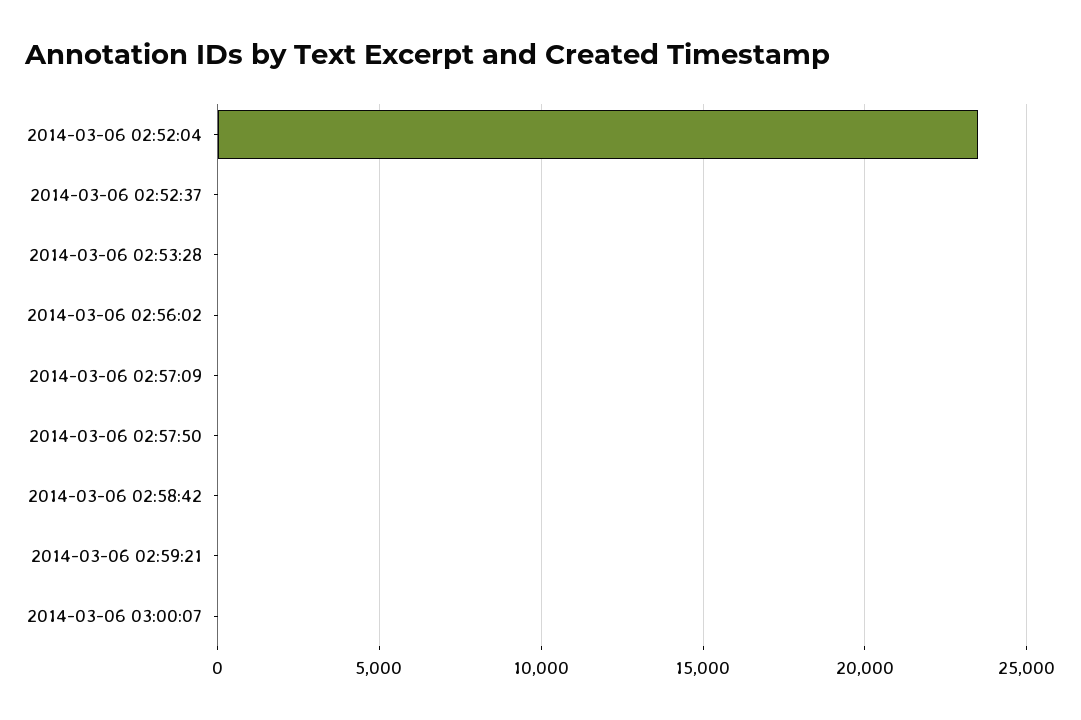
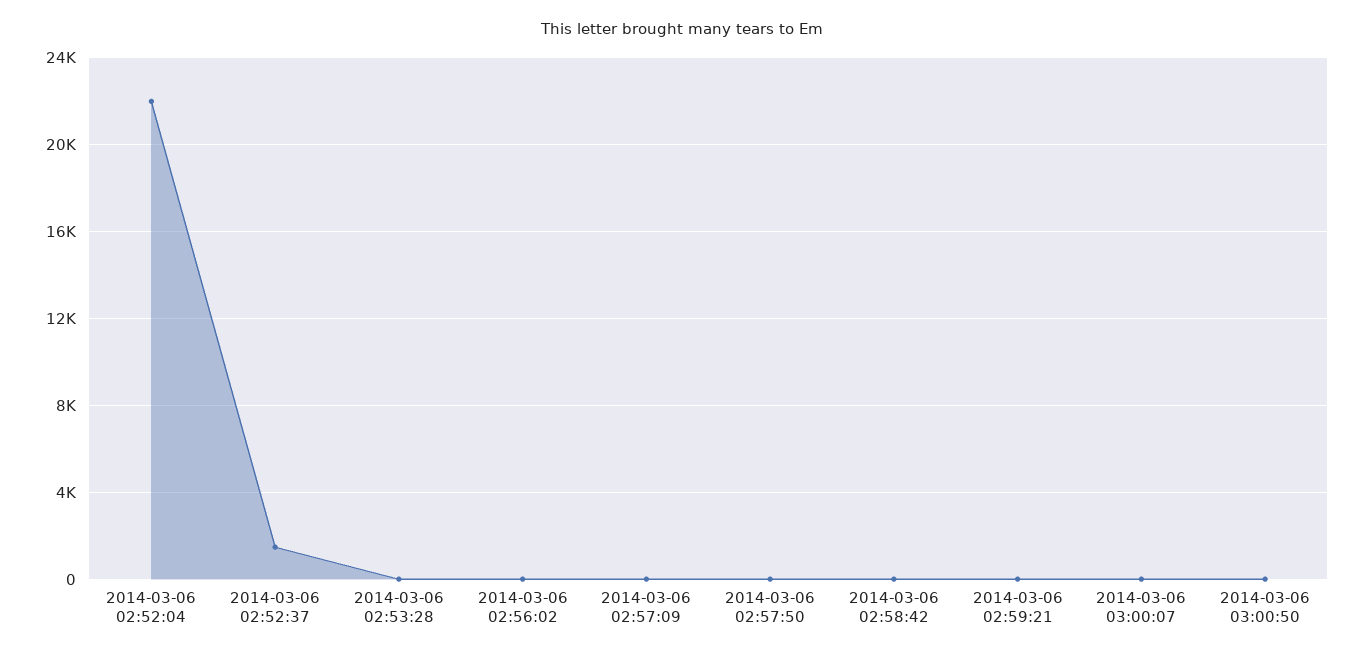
2014-03-06 02:52:04: 23500 -> 22000
2014-03-06 02:52:37: 0 -> 1500
2014-03-06 03:00:50: none -> 0

